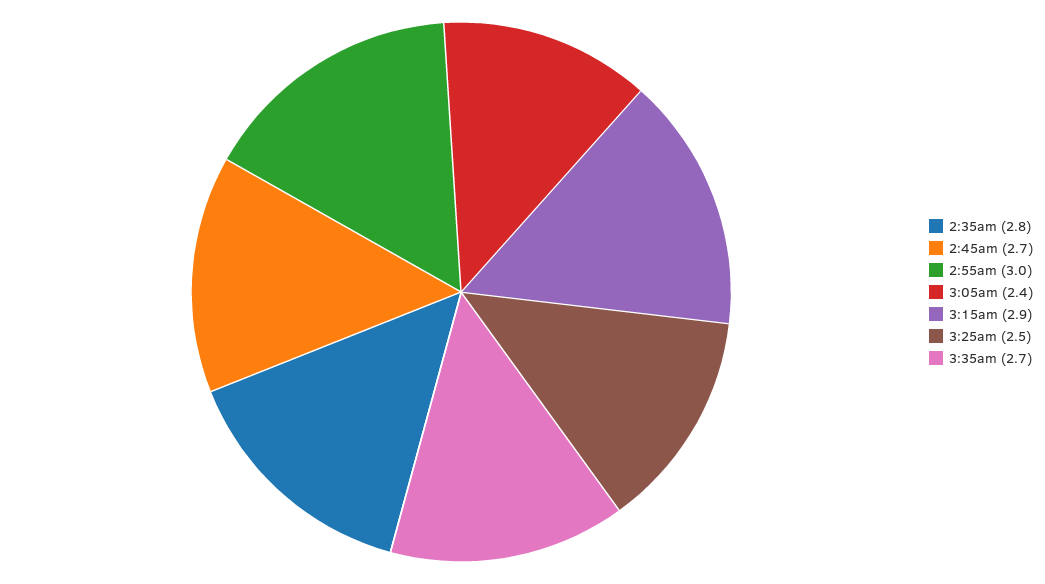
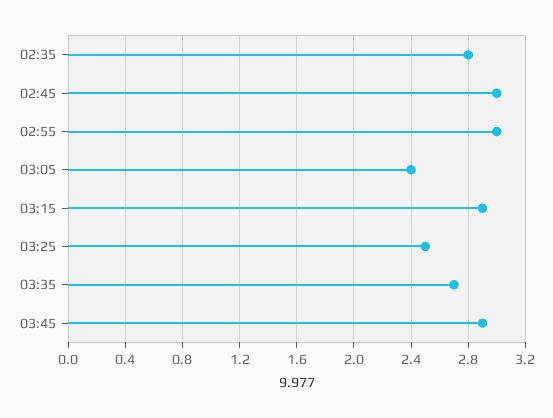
2:45am: 2.7 -> 3
03:45: none -> 2.9

